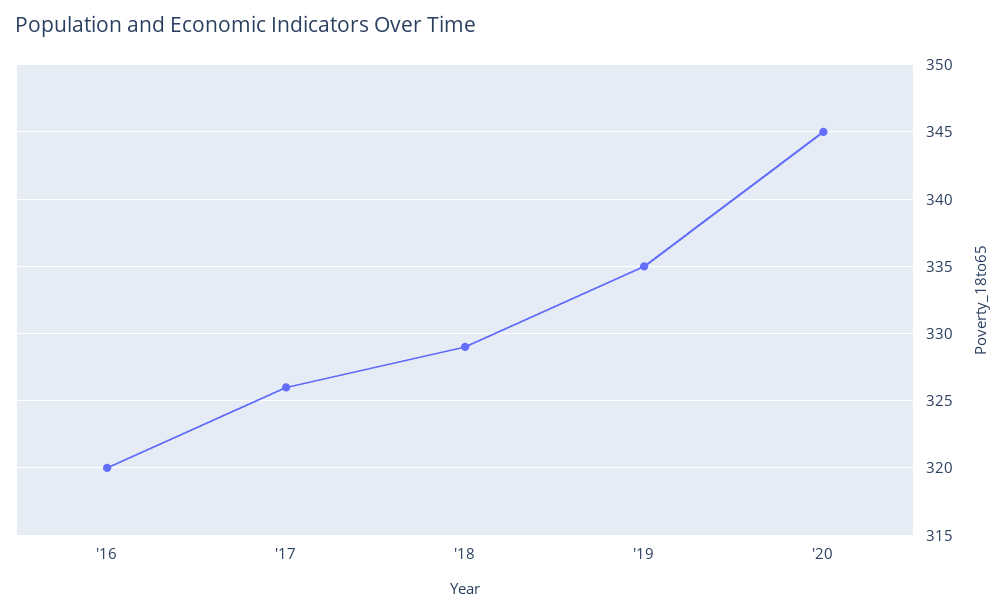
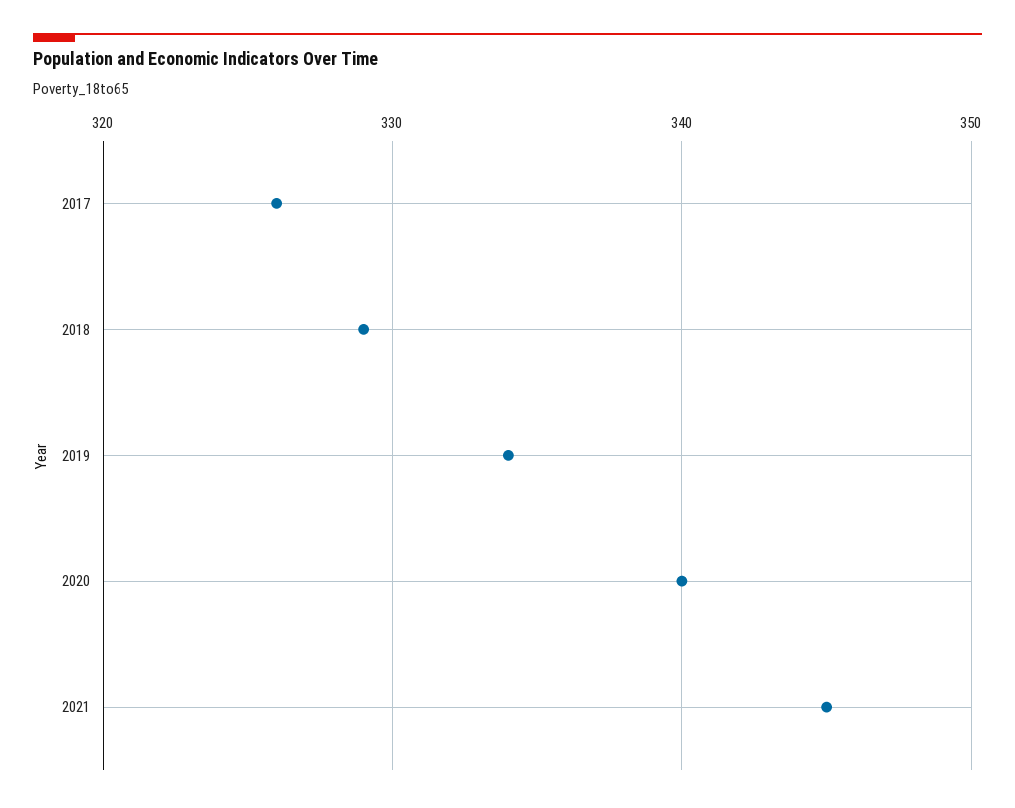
'16: 320 -> none
'19: 335 -> 334
'20: 345 -> 340
2021: none -> 345

